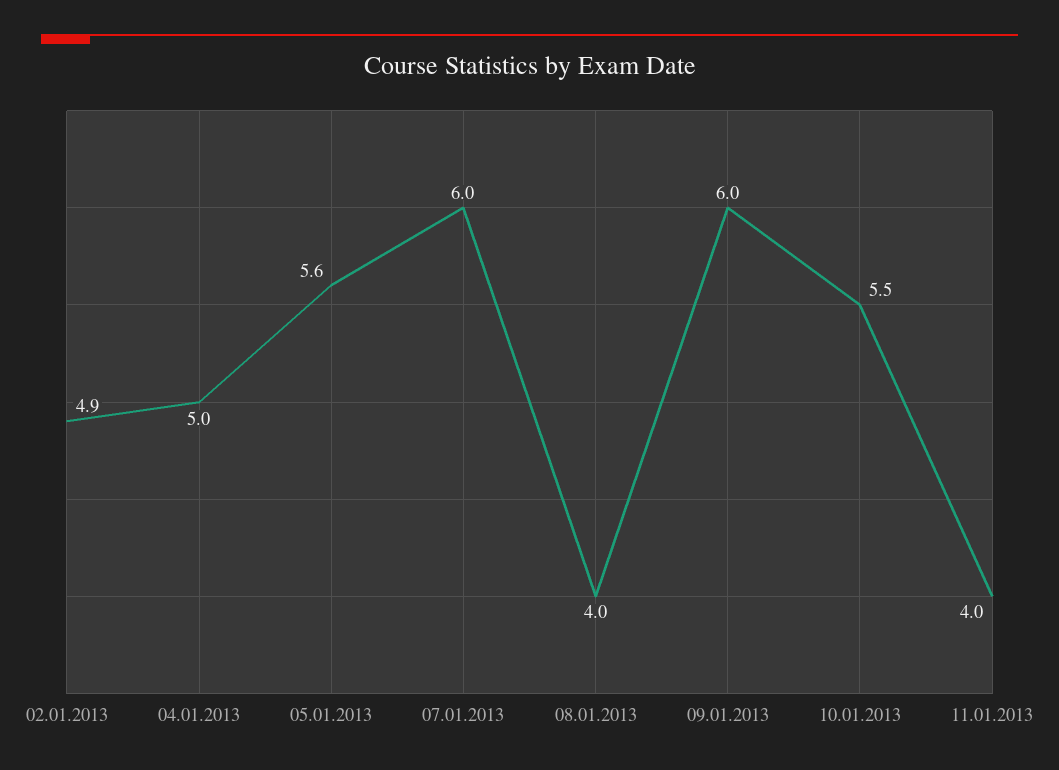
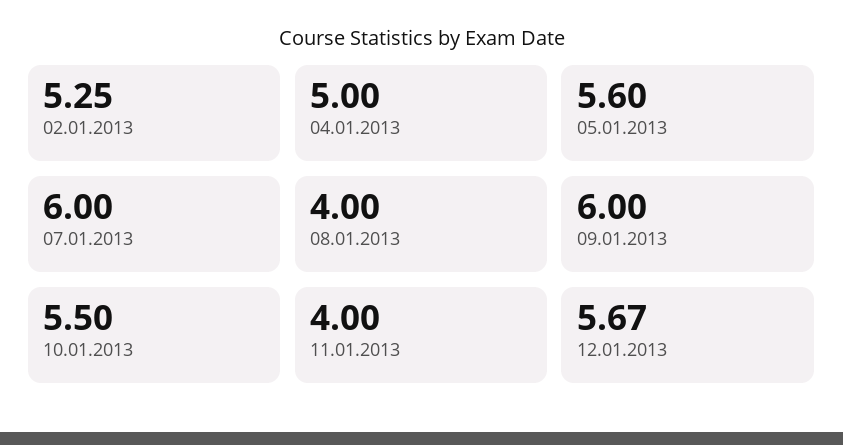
02.01.2013: 4.9 -> 5.25
12.01.2013: none -> 5.67

